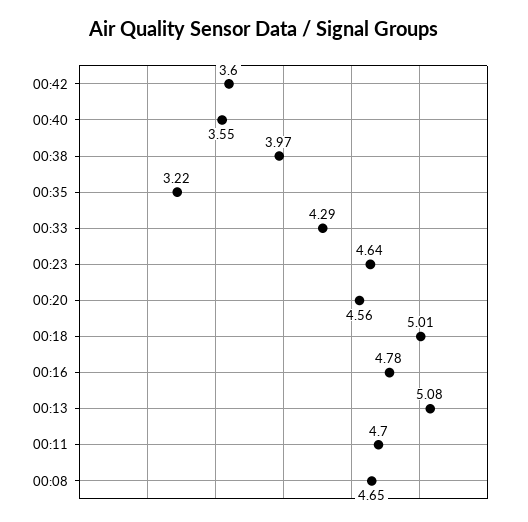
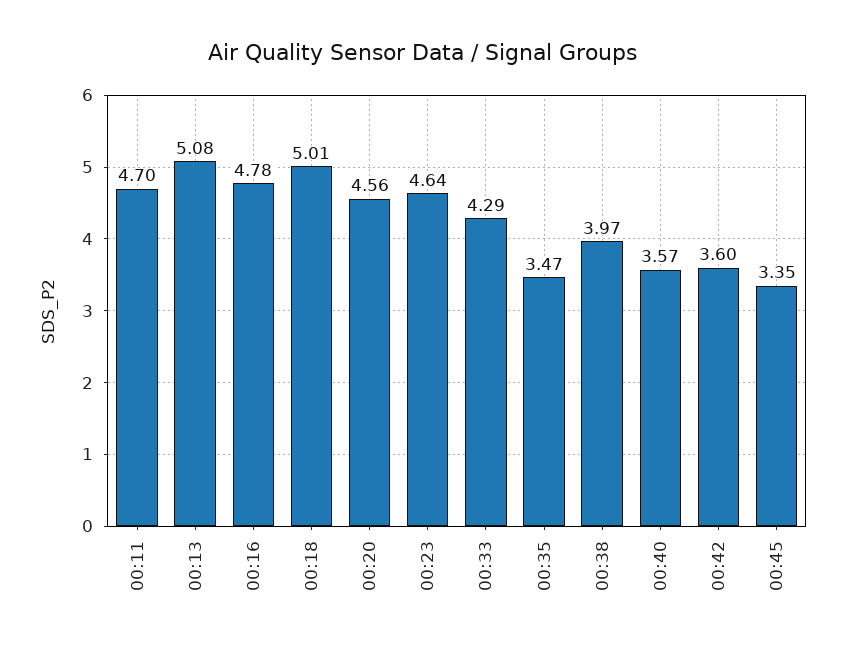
00:40: 3.55 -> 3.57
00:35: 3.22 -> 3.47
00:08: 4.65 -> none
00:45: none -> 3.35

